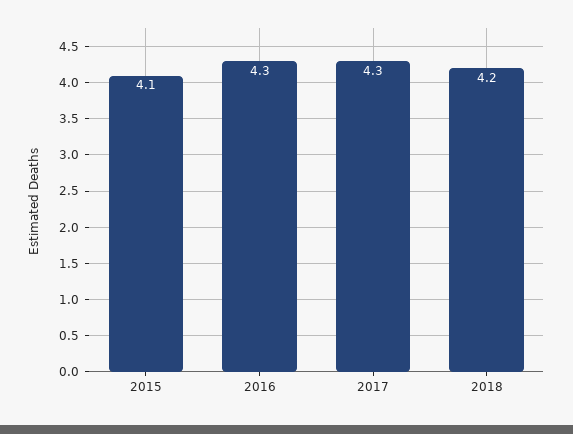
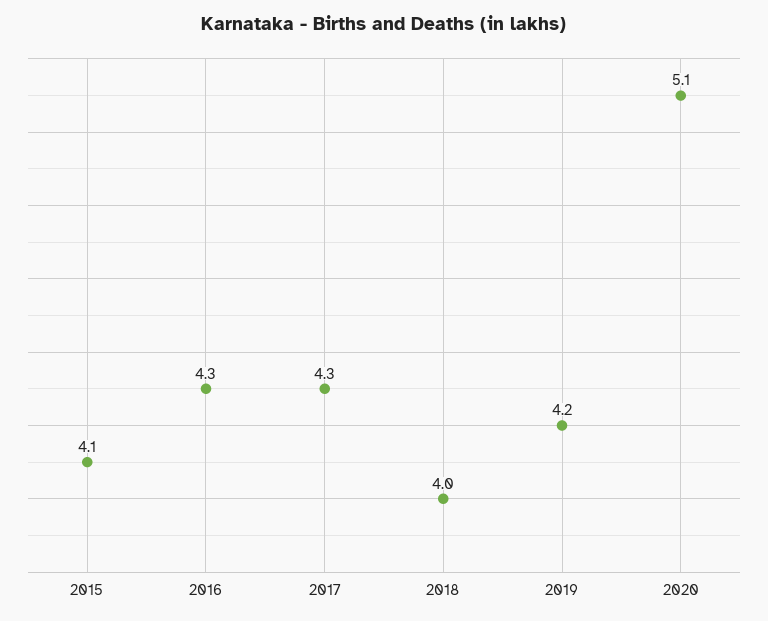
2018: 4.2 -> 4
2019: none -> 4.2
2020: none -> 5.1

